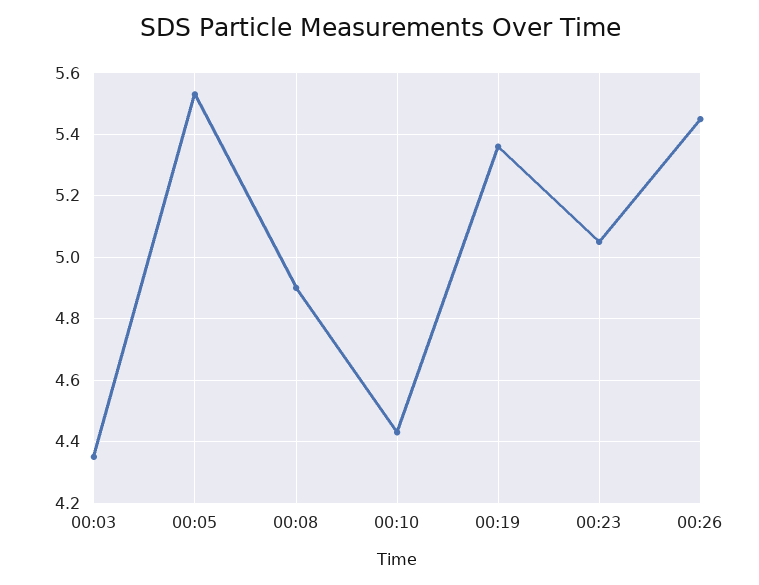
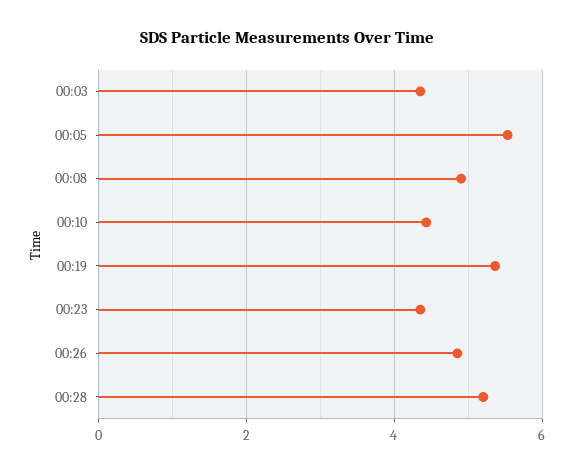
00:23: 5.05 -> 4.4
00:26: 5.45 -> 4.8
00:28: none -> 5.2

